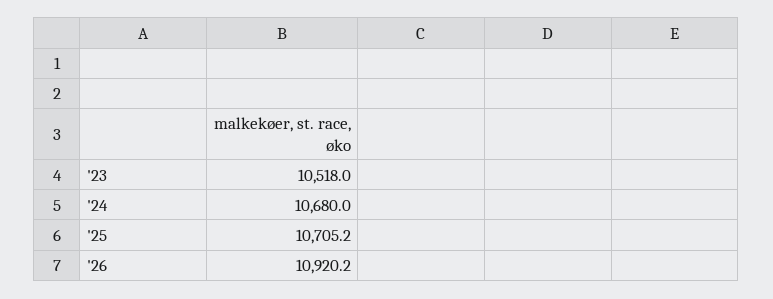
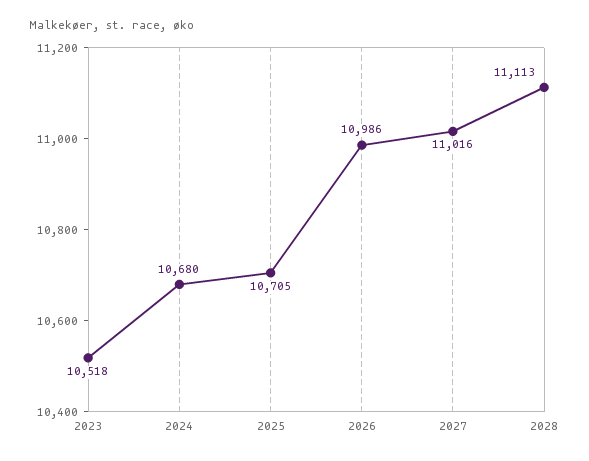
'26: 10920.2 -> 10986
2027: none -> 11016
2028: none -> 11113

